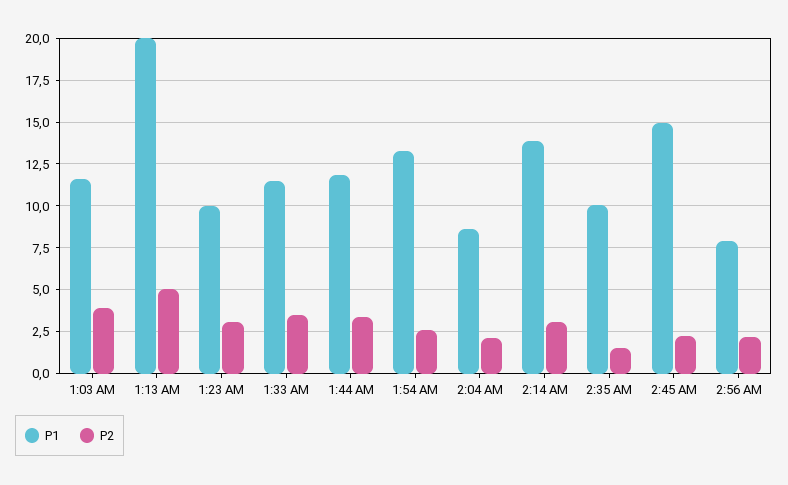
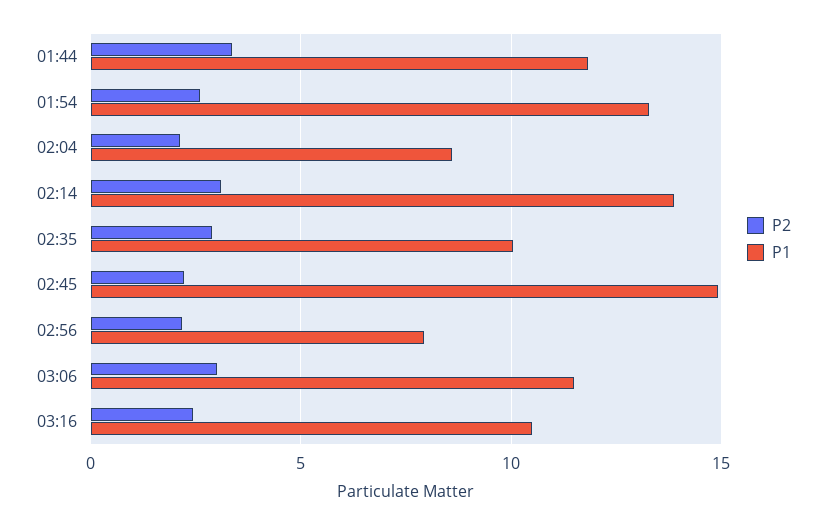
P1, 1:03 AM: 11.5 -> none
P2, 1:03 AM: 4 -> none
P1, 1:13 AM: 20 -> none
P2, 1:13 AM: 5 -> none
P1, 1:23 AM: 10 -> none
P2, 1:23 AM: 3 -> none
P1, 1:33 AM: 11.5 -> none
P2, 1:33 AM: 3.5 -> none
P2, 2:35 AM: 1.5 -> 3
P2, 03:06: none -> 3
P1, 03:06: none -> 11.5
P2, 03:16: none -> 2.5
P1, 03:16: none -> 10.5

